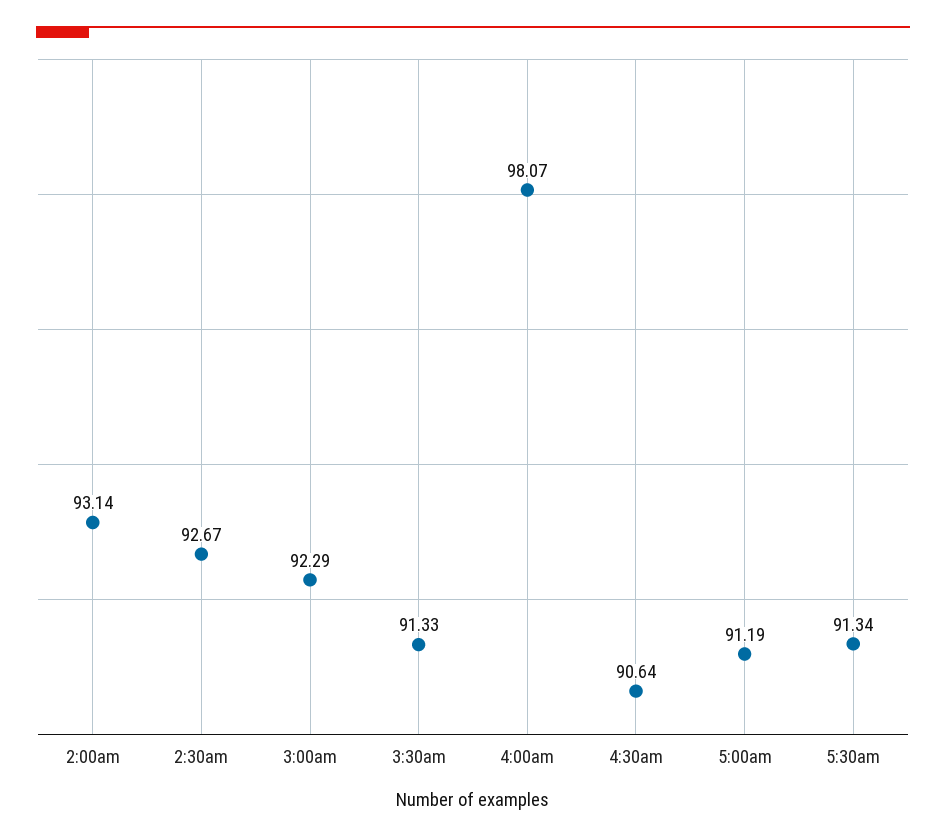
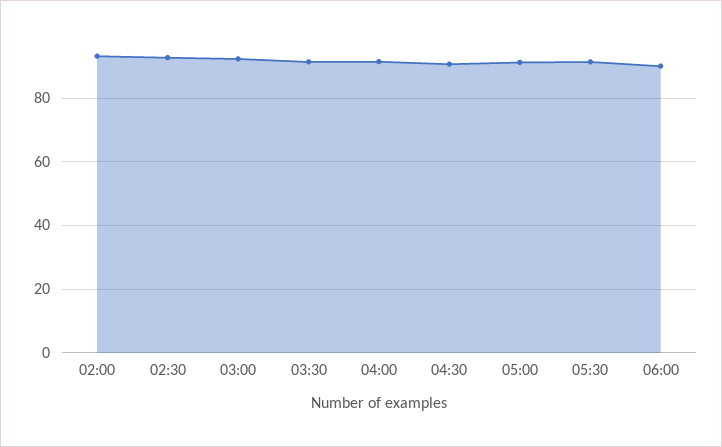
4:00am: 98.07 -> 92
06:00: none -> 90

